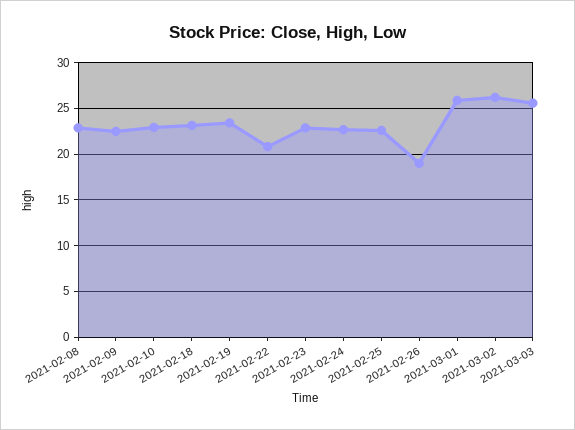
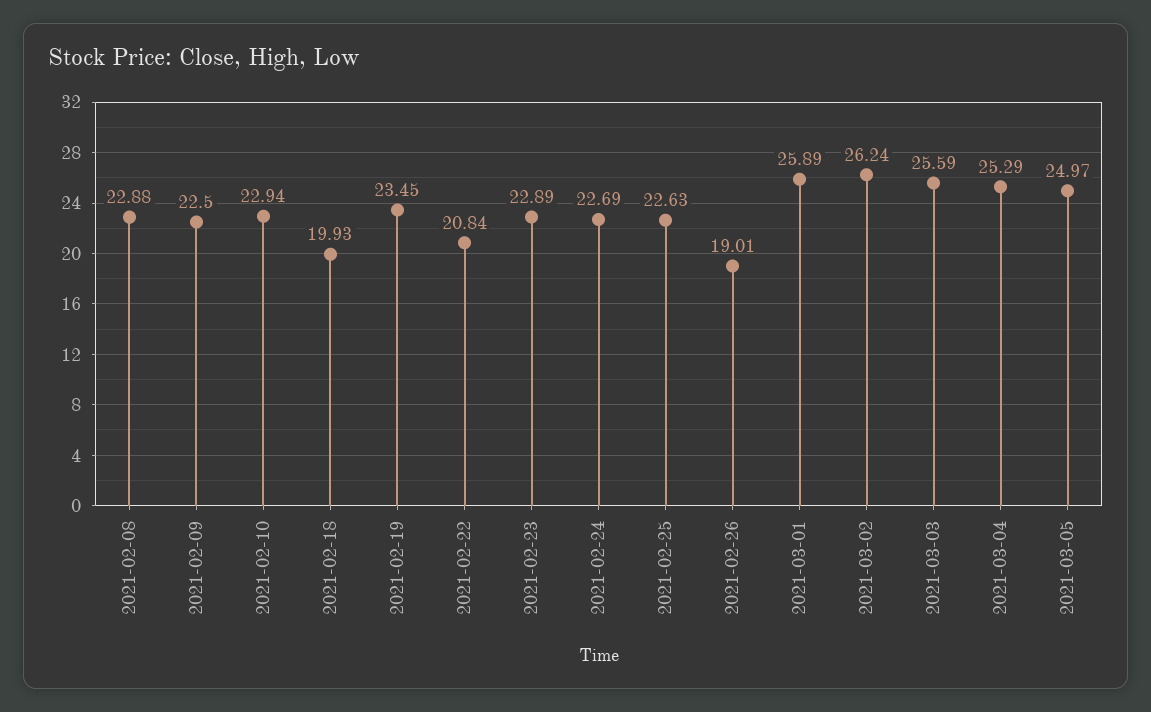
2021-02-18: 23 -> 19.93
2021-03-04: none -> 25.29
2021-03-05: none -> 24.97

